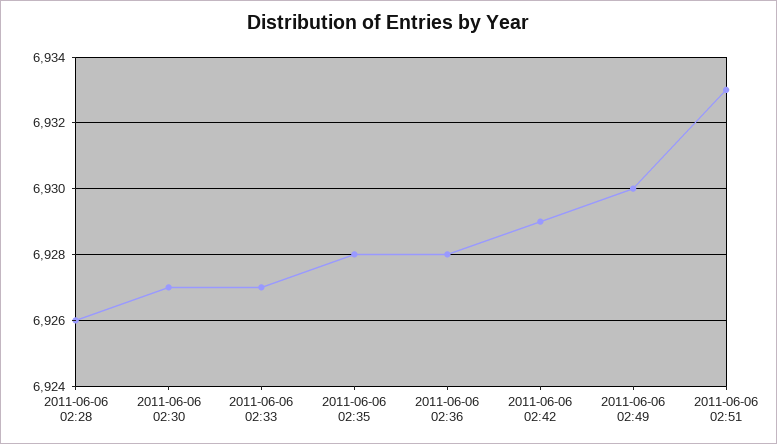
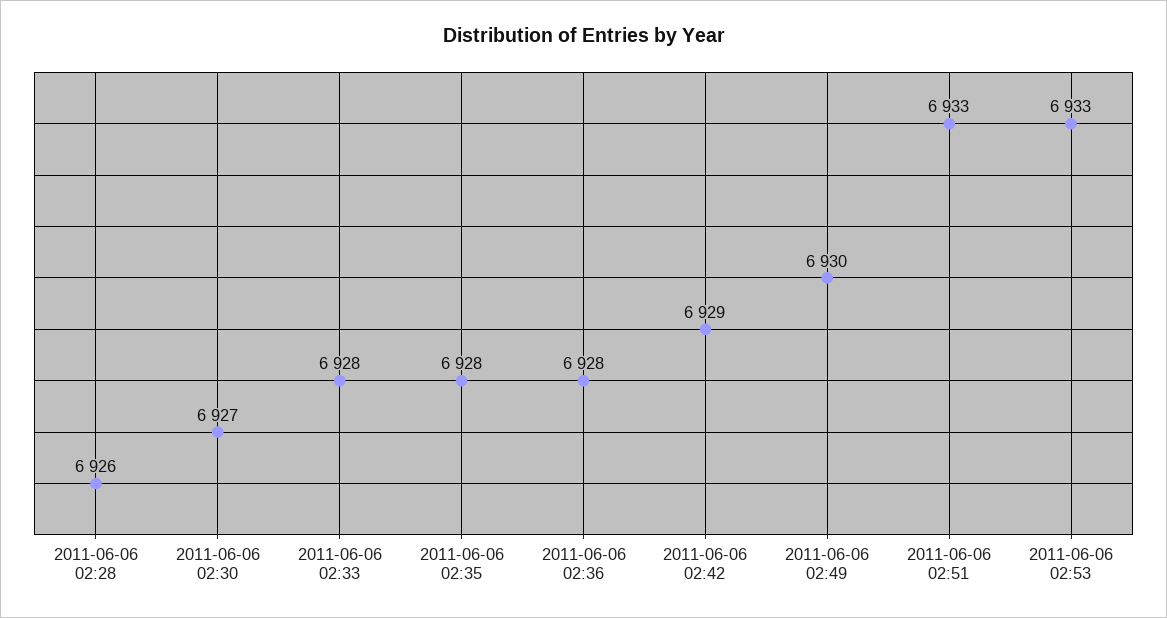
2011-06-06 02:33: 6927 -> 6928
2011-06-06 02:53: none -> 6933

